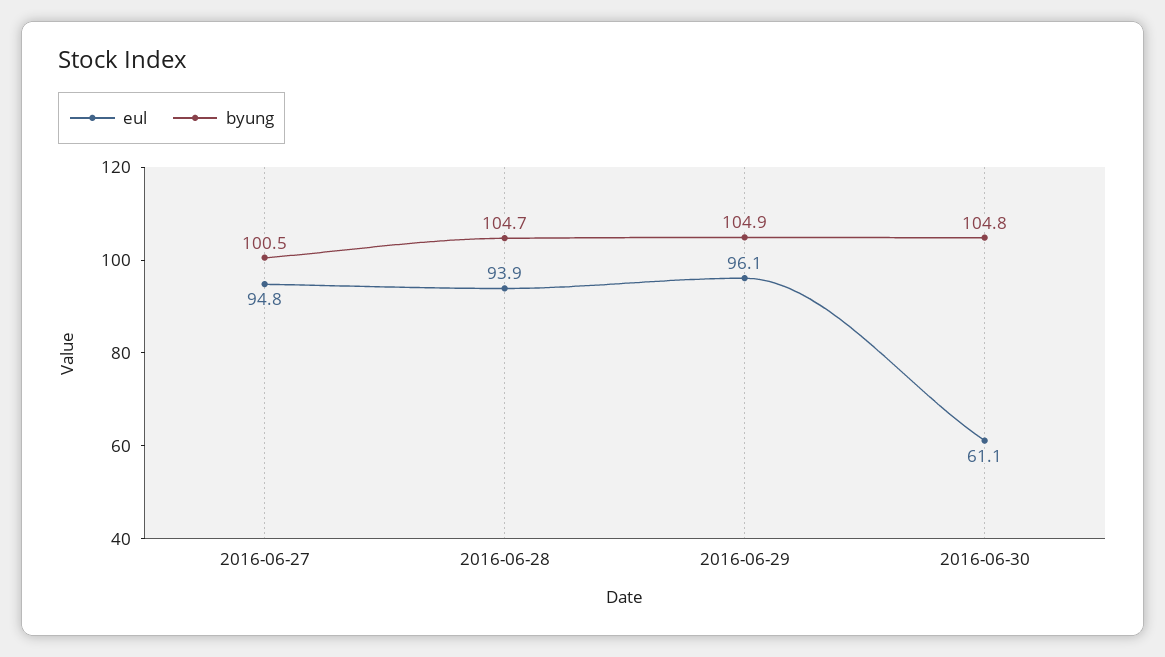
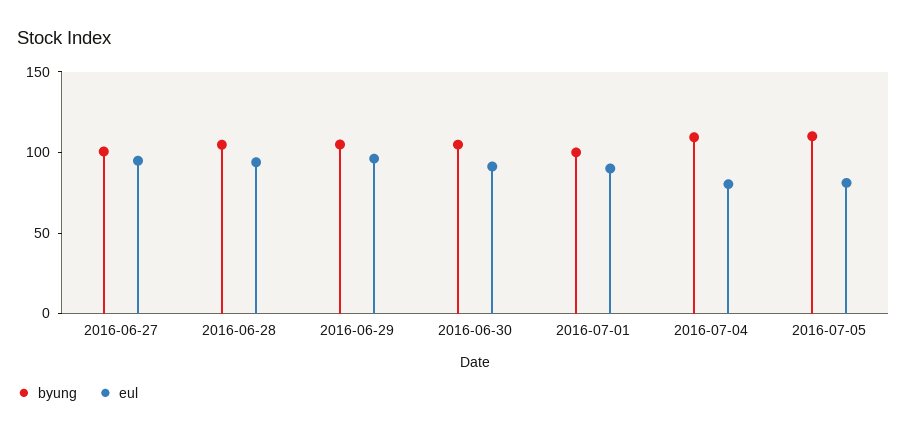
eul, 2016-06-30: 61.1 -> 90
byung, 2016-07-01: none -> 100
eul, 2016-07-01: none -> 90
byung, 2016-07-04: none -> 110
eul, 2016-07-04: none -> 80
byung, 2016-07-05: none -> 110
eul, 2016-07-05: none -> 80

